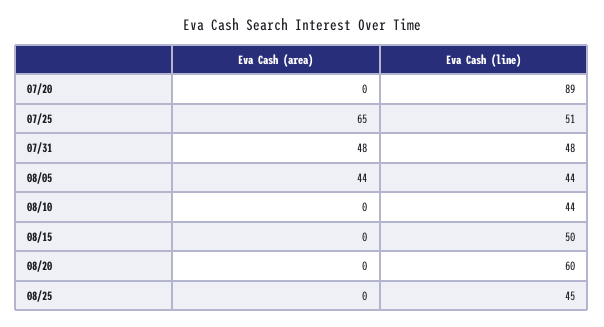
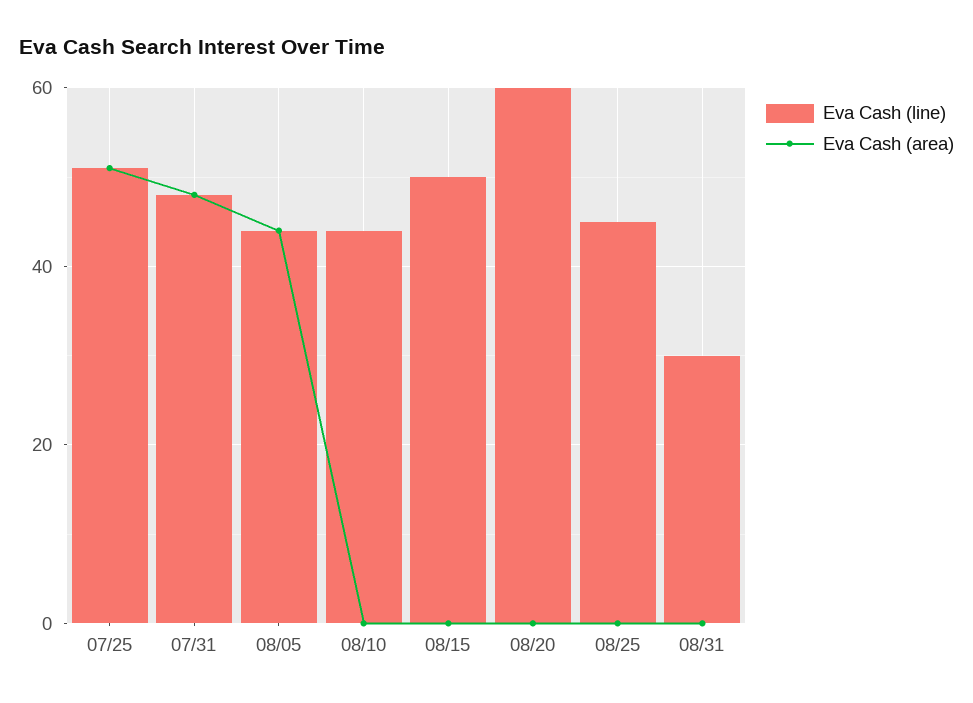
Eva Cash (area), 07/20: 0 -> none
Eva Cash (line), 07/20: 89 -> none
Eva Cash (area), 07/25: 65 -> 50
Eva Cash (line), 08/31: none -> 30
Eva Cash (area), 08/31: none -> 0

